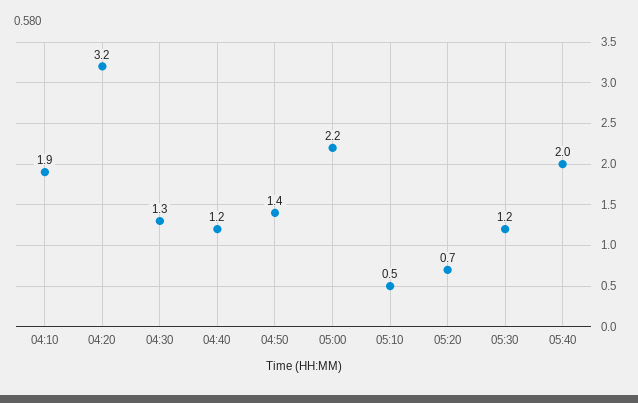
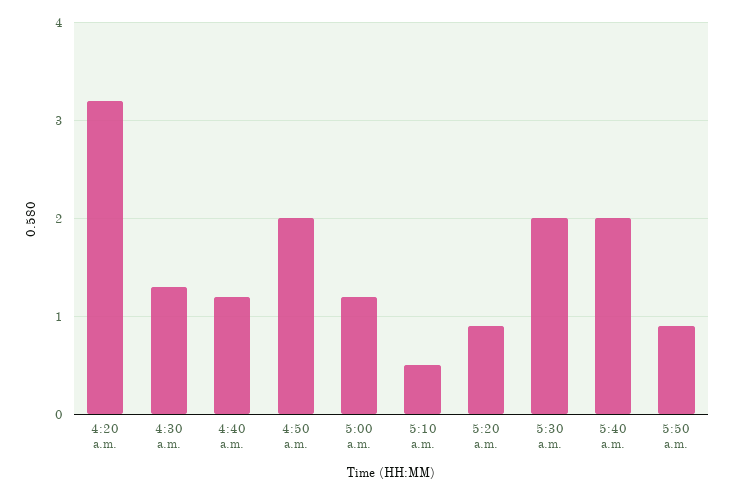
04:10: 1.9 -> none
04:50: 1.4 -> 2
05:00: 2.2 -> 1.2
05:20: 0.7 -> 0.9
05:30: 1.2 -> 2
5:50 a.m.: none -> 0.9

